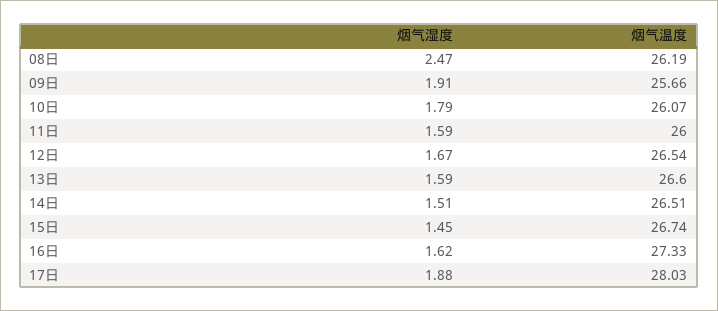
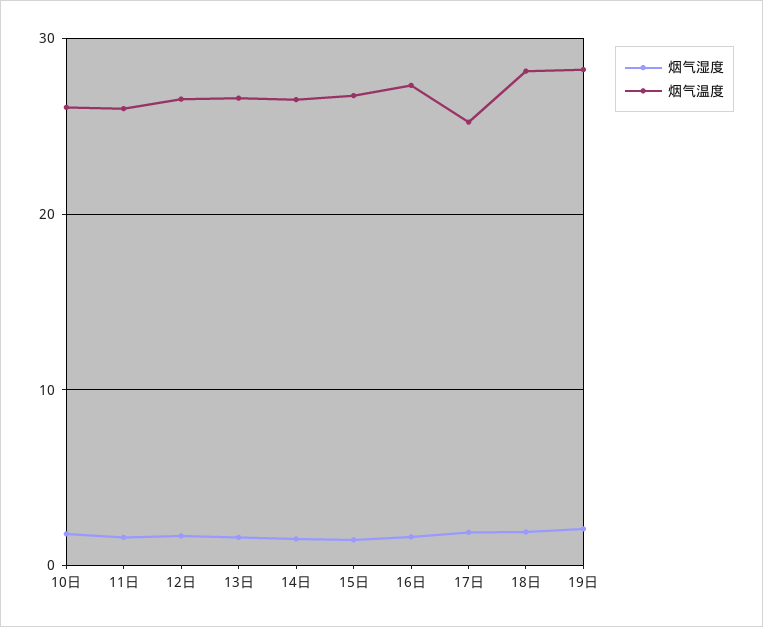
烟气湿度, 08日: 2.47 -> none
烟气温度, 08日: 26.19 -> none
烟气湿度, 09日: 1.91 -> none
烟气温度, 09日: 25.66 -> none
烟气温度, 17日: 28.03 -> 25
烟气湿度, 18日: none -> 2
烟气温度, 18日: none -> 28
烟气湿度, 19日: none -> 2
烟气温度, 19日: none -> 28

